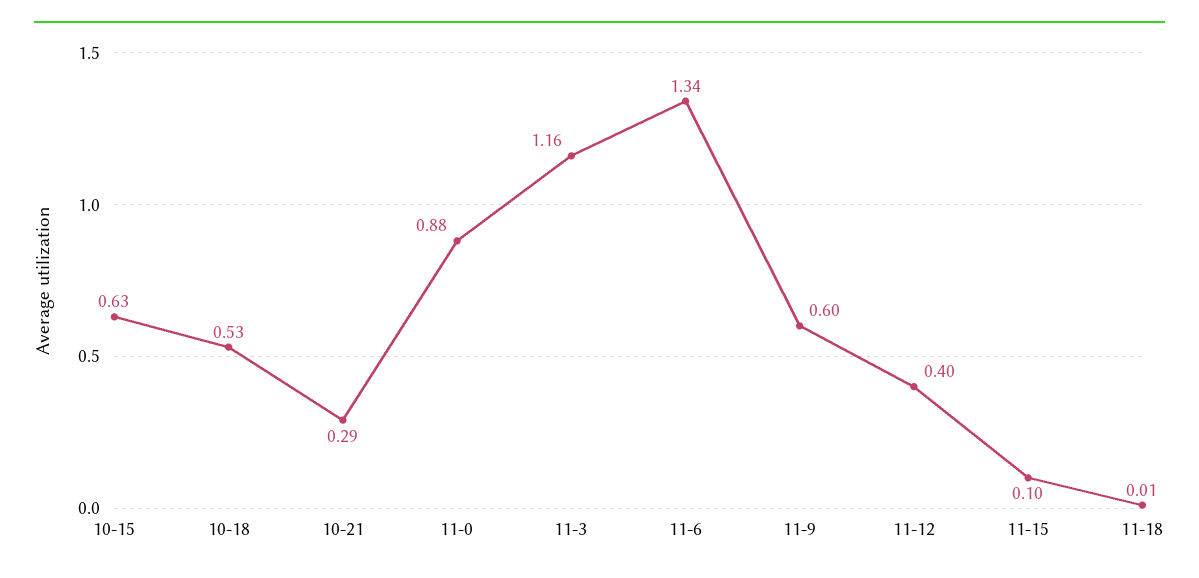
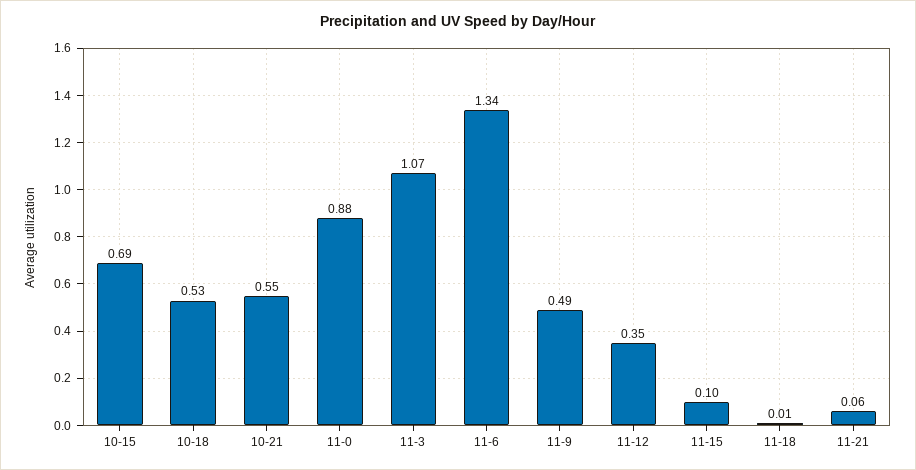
10-15: 0.63 -> 0.69
10-21: 0.29 -> 0.55
11-3: 1.16 -> 1.07
11-9: 0.6 -> 0.49
11-12: 0.4 -> 0.35
11-21: none -> 0.06

